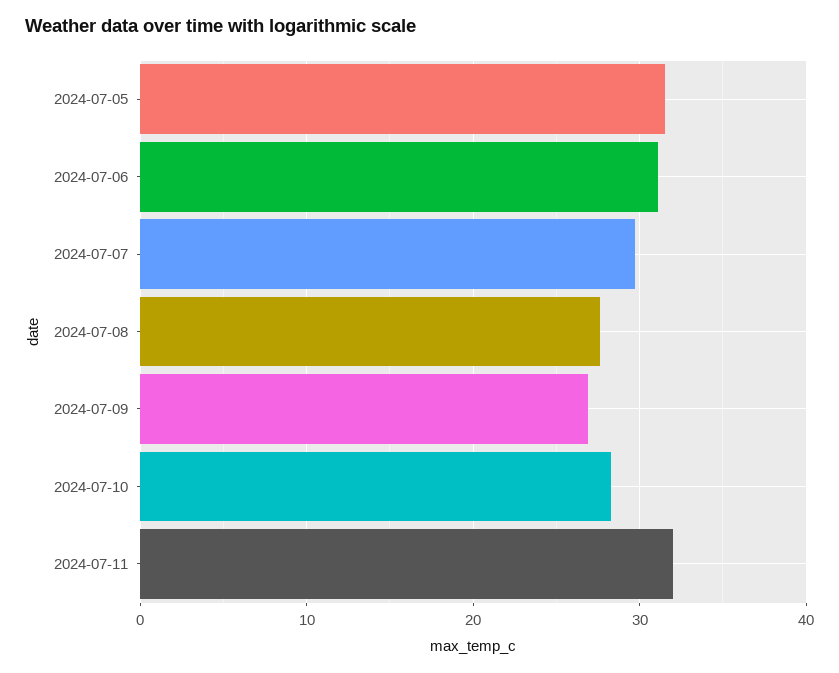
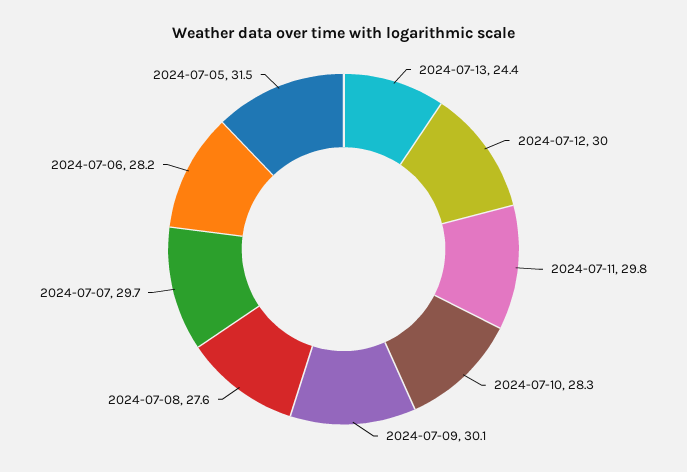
2024-07-06: 31 -> 28.2
2024-07-09: 27 -> 30.1
2024-07-11: 32 -> 29.8
2024-07-13: none -> 24.4
2024-07-12: none -> 30

